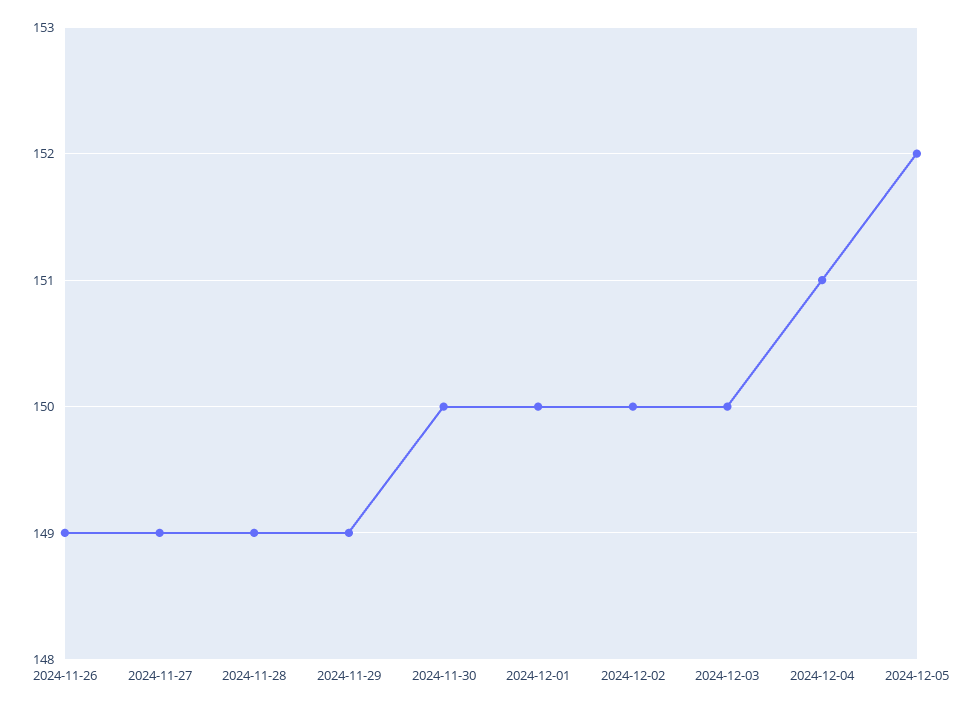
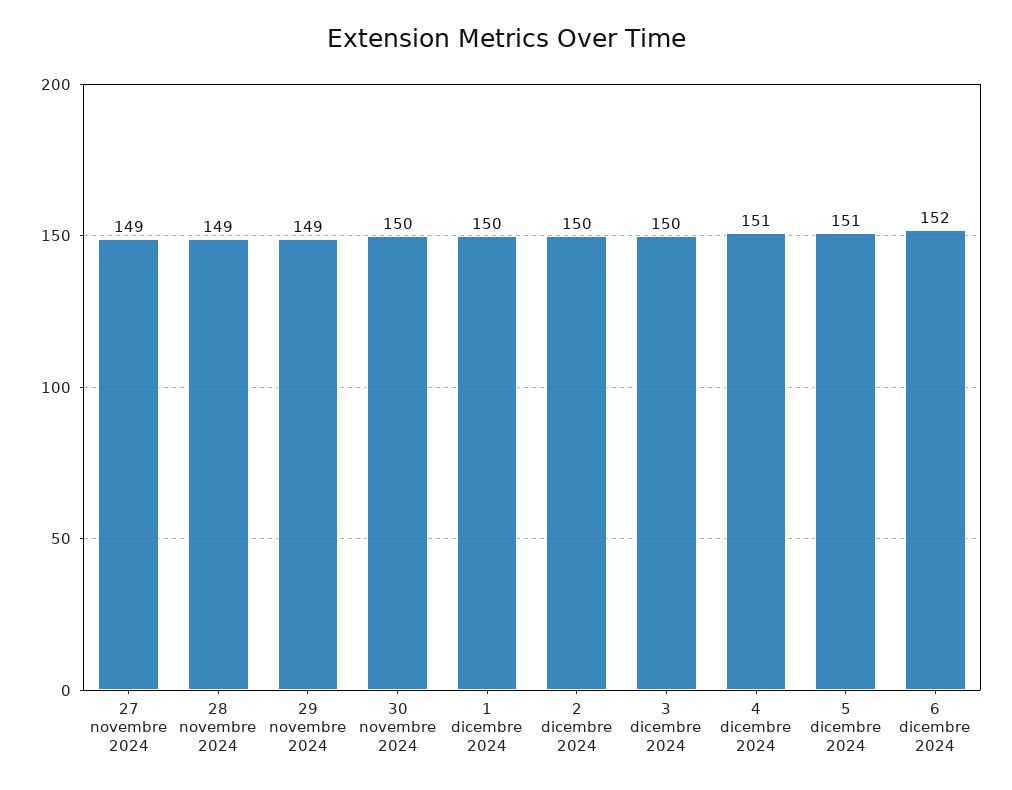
2024-11-26: 149 -> none
2024-12-05: 152 -> 151
6 dicembre 2024: none -> 152

